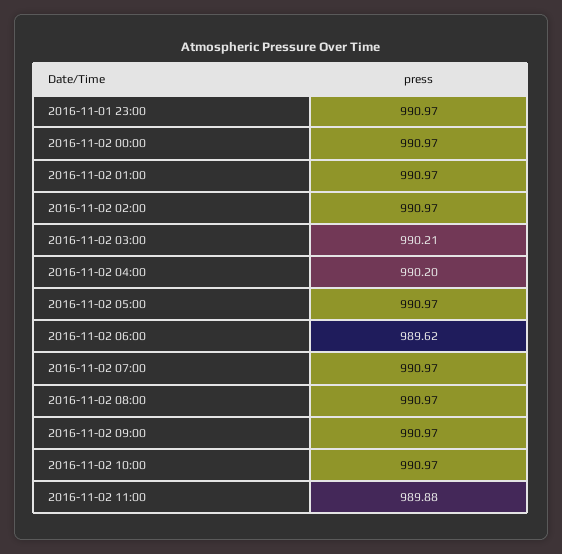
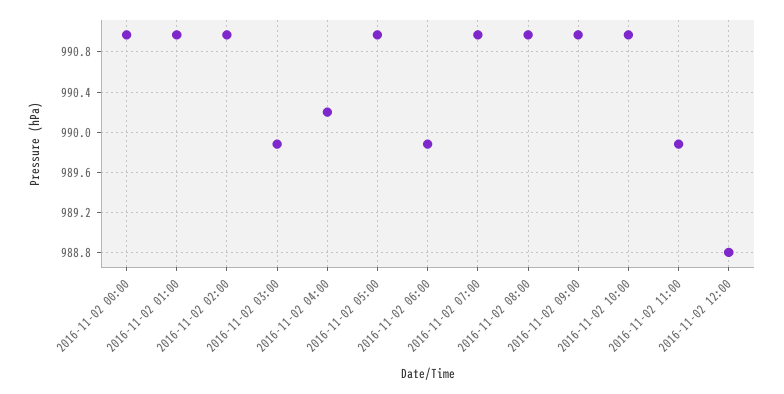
2016-11-01 23:00: 990.97 -> none
2016-11-02 03:00: 990.21 -> 989.9
2016-11-02 06:00: 989.62 -> 989.9
2016-11-02 12:00: none -> 988.8

